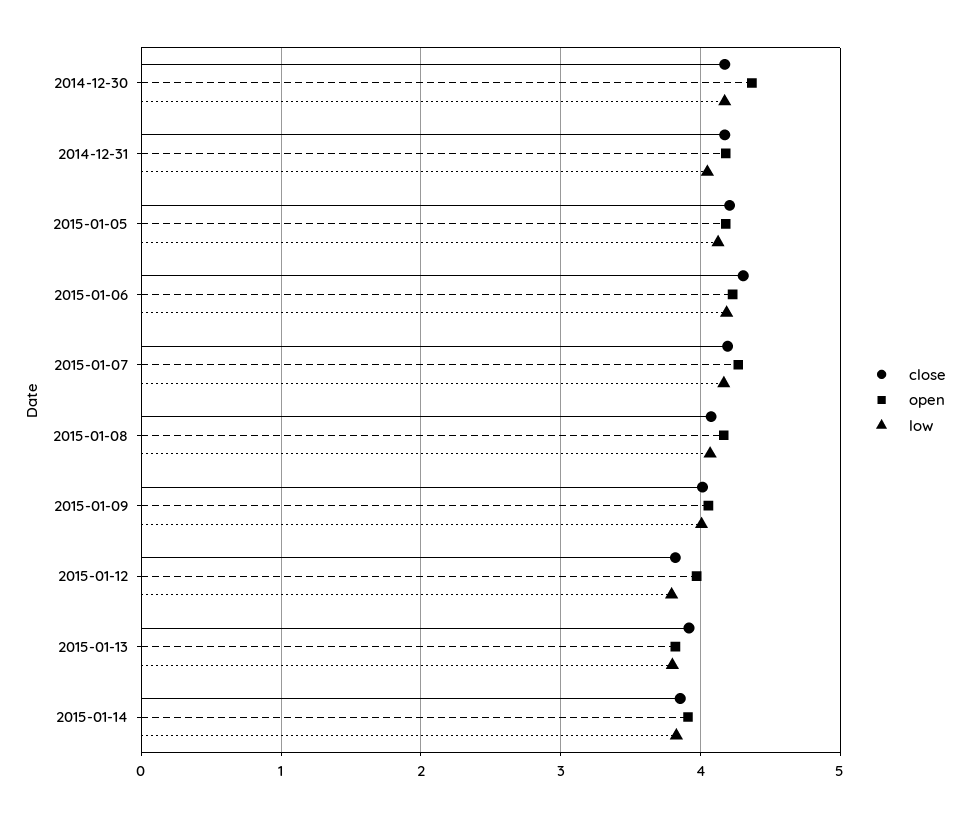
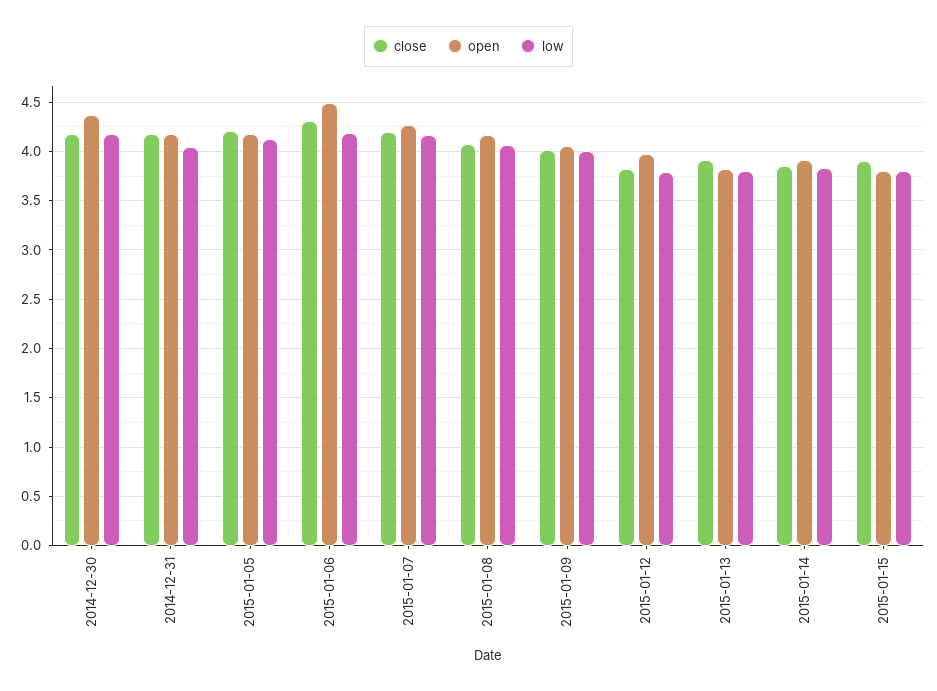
open, 2015-01-06: 4.2 -> 4.5
close, 2015-01-15: none -> 3.9
open, 2015-01-15: none -> 3.8
low, 2015-01-15: none -> 3.8

